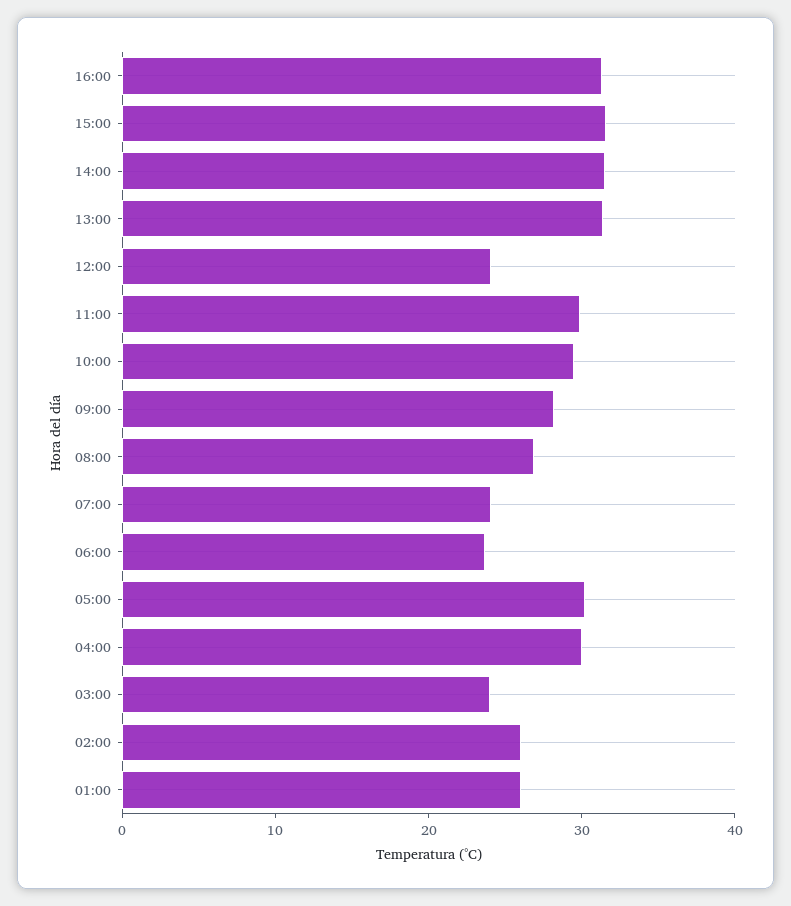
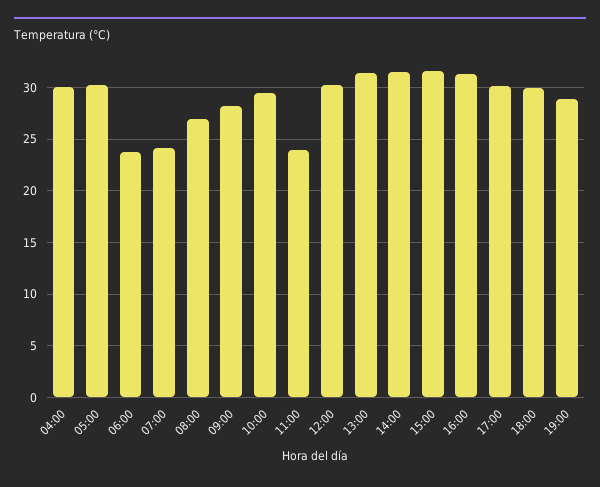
12:00: 24 -> 30
11:00: 30 -> 24
03:00: 24 -> none
02:00: 26 -> none
01:00: 26 -> none
17:00: none -> 30
18:00: none -> 30
19:00: none -> 29

